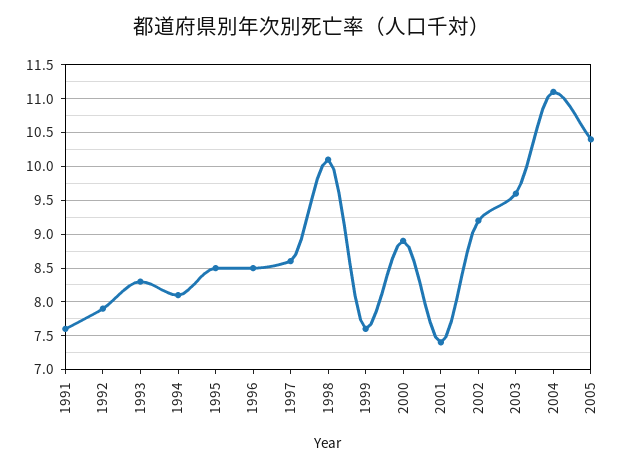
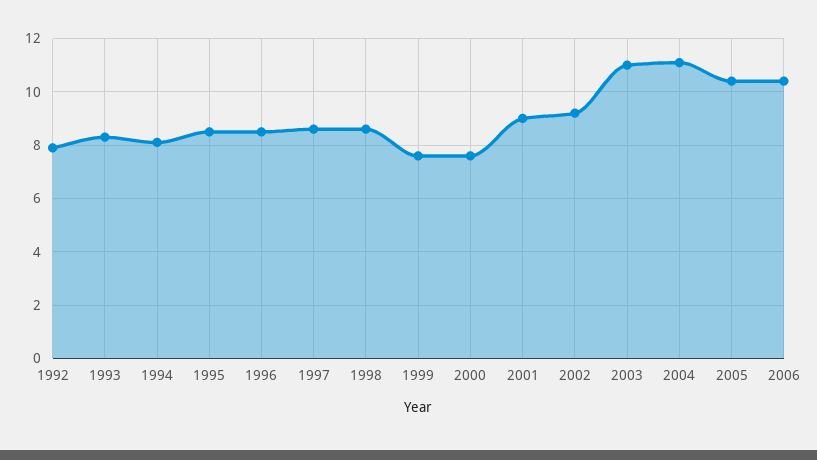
1991: 7.6 -> none
1998: 10.1 -> 8.5
2000: 8.9 -> 7.5
2001: 7.4 -> 9
2003: 9.6 -> 11
2006: none -> 10.5

